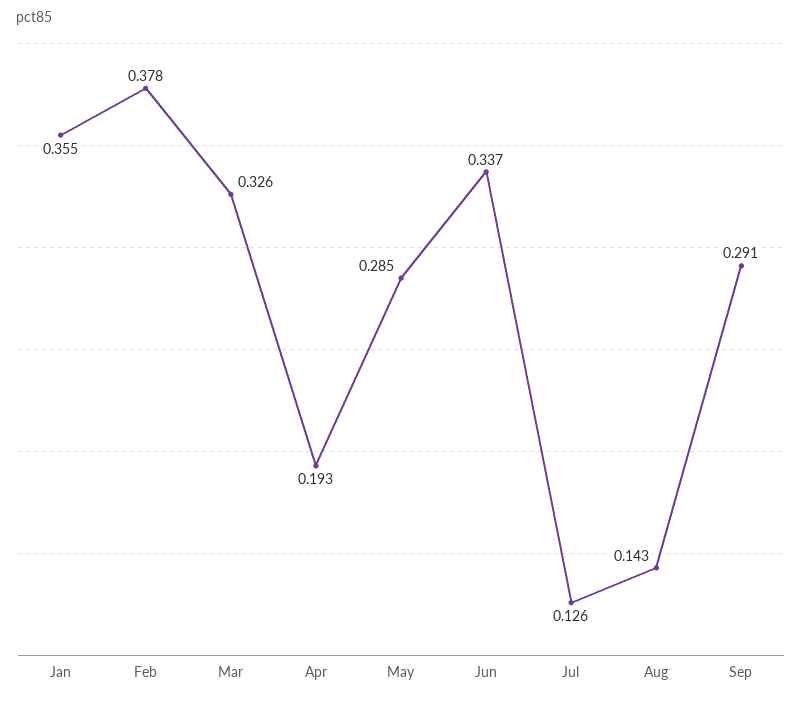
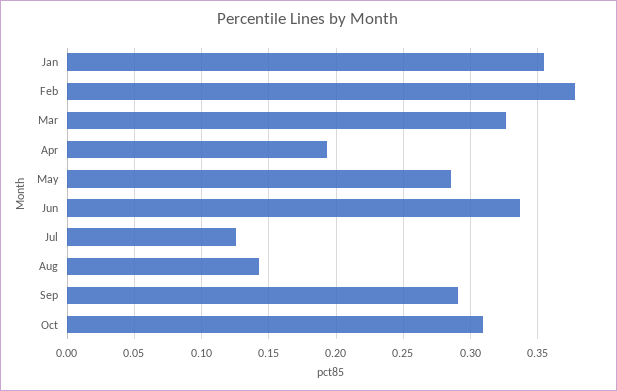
Oct: none -> 0.31

